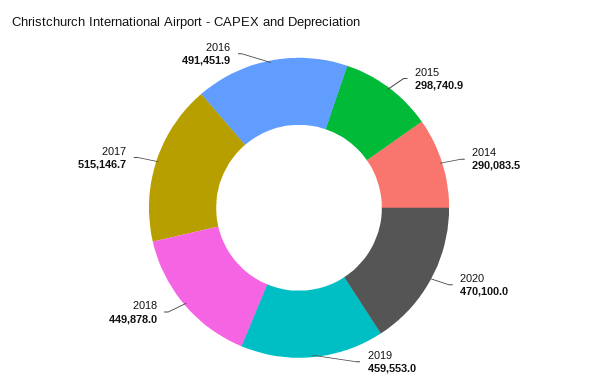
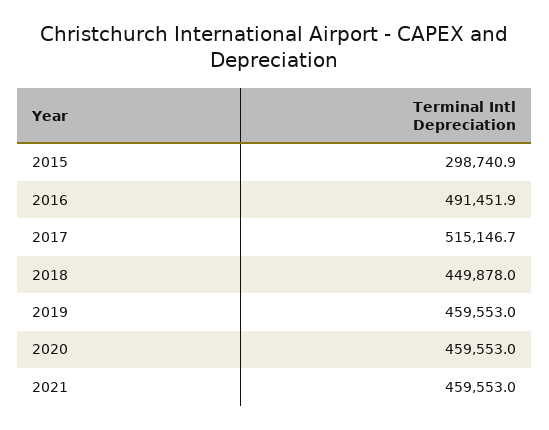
2014: 290083.5 -> none
2020: 470100 -> 459553
2021: none -> 459553

